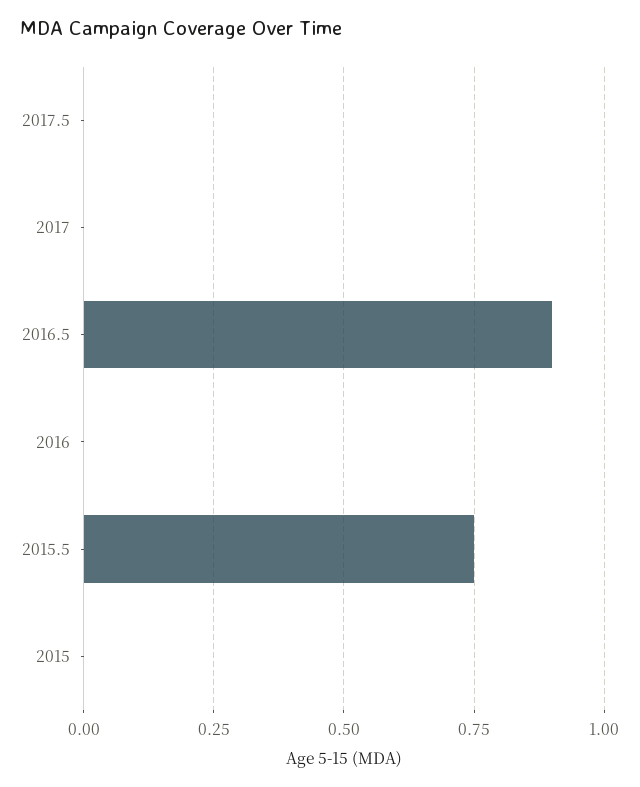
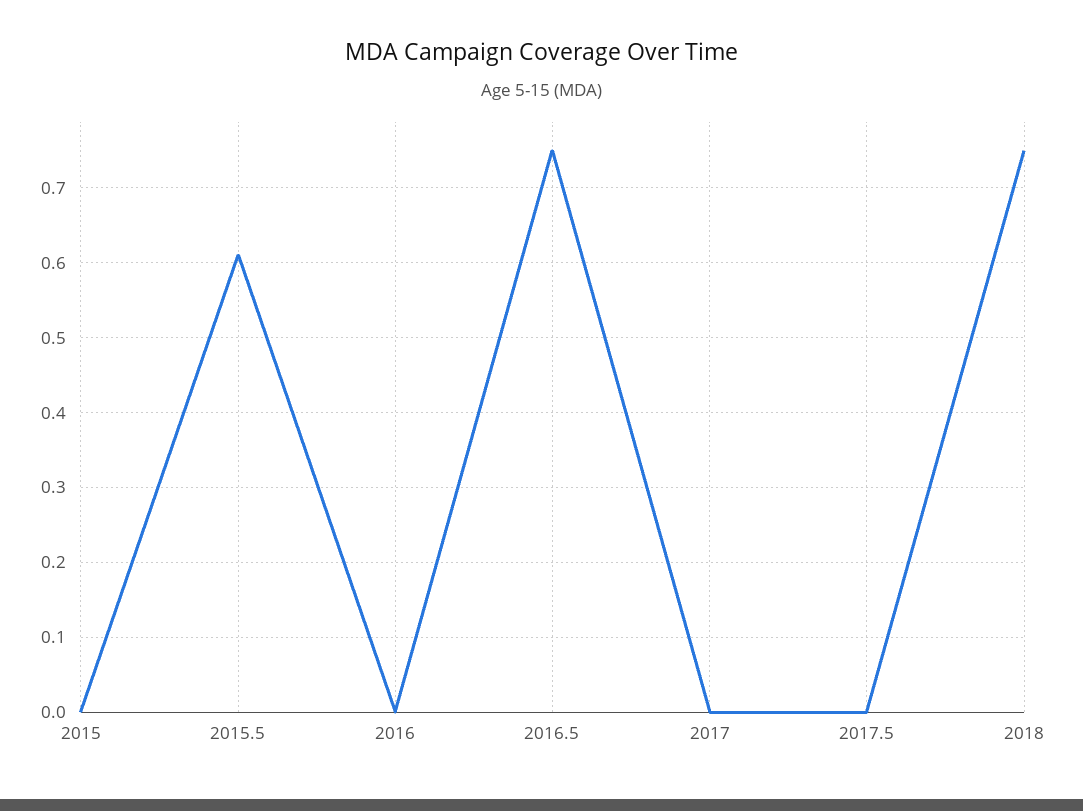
2016.5: 0.9 -> 0.75
2015.5: 0.75 -> 0.61
2018: none -> 0.75

